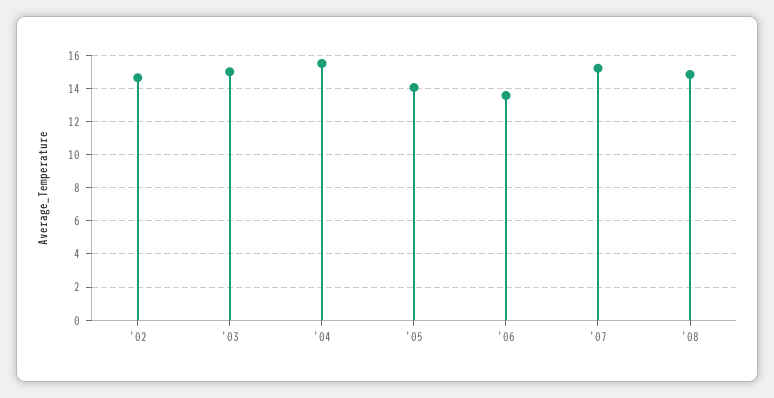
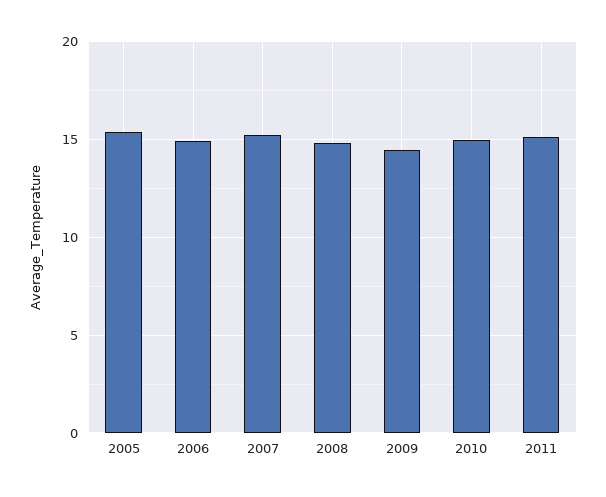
'02: 14.5 -> none
'03: 15 -> none
'04: 15.5 -> none
'05: 14 -> 15.5
'06: 13.5 -> 15
2009: none -> 14.5
2010: none -> 15
2011: none -> 15

